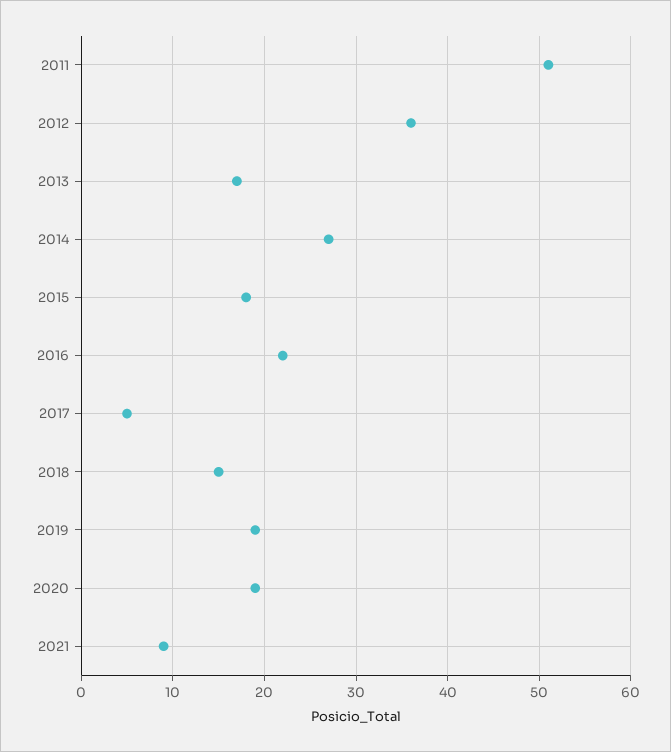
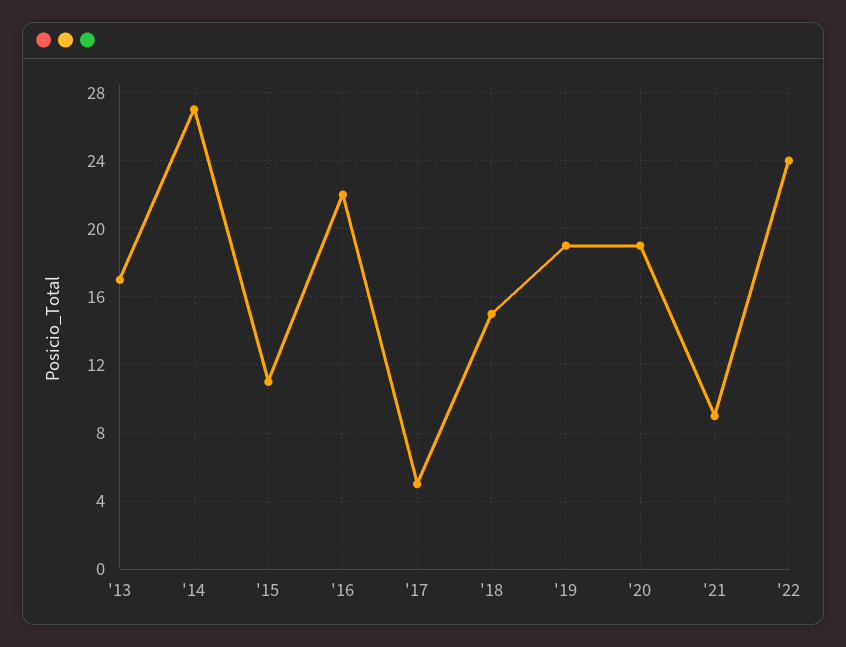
2011: 51 -> none
2012: 36 -> none
2015: 18 -> 11
'22: none -> 24

